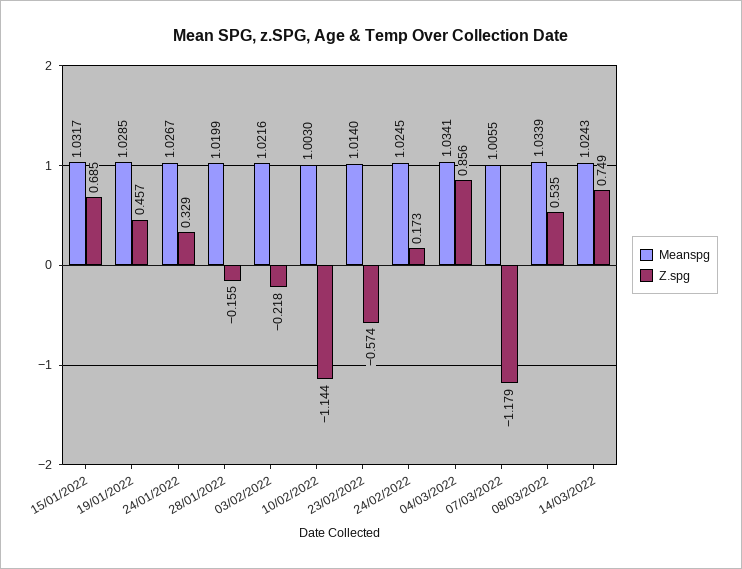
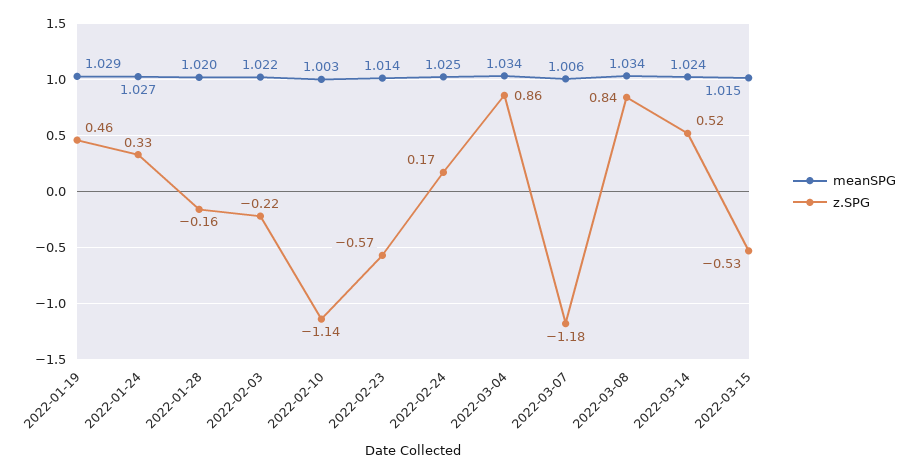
Meanspg, 15/01/2022: 1.0317 -> none
Z.spg, 15/01/2022: 0.685 -> none
Z.spg, 08/03/2022: 0.535 -> 0.84
Z.spg, 14/03/2022: 0.749 -> 0.52
Meanspg, 2022-03-15: none -> 1.015
Z.spg, 2022-03-15: none -> -0.53

